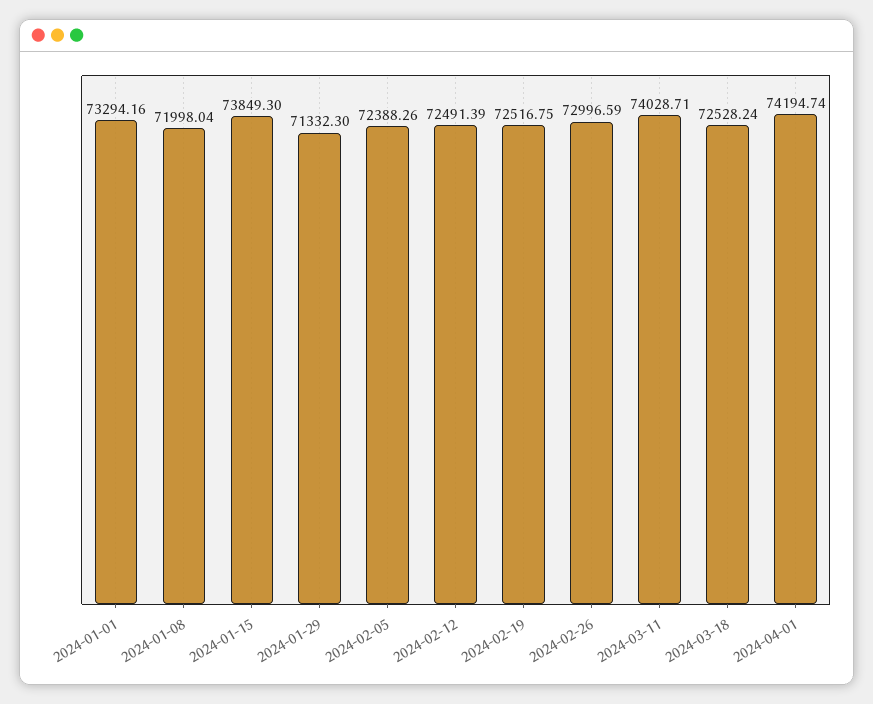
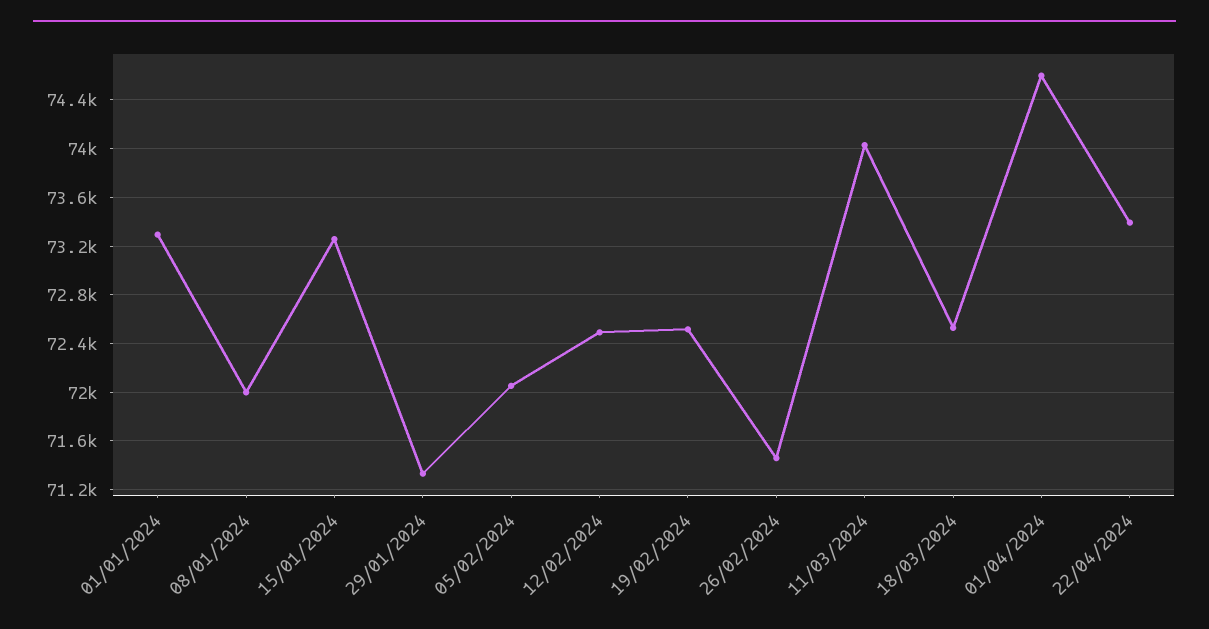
2024-01-15: 73849.3 -> 73250
2024-02-05: 72388.26 -> 72050
2024-02-26: 72996.59 -> 71450
2024-04-01: 74194.74 -> 74600
22/04/2024: none -> 73400

